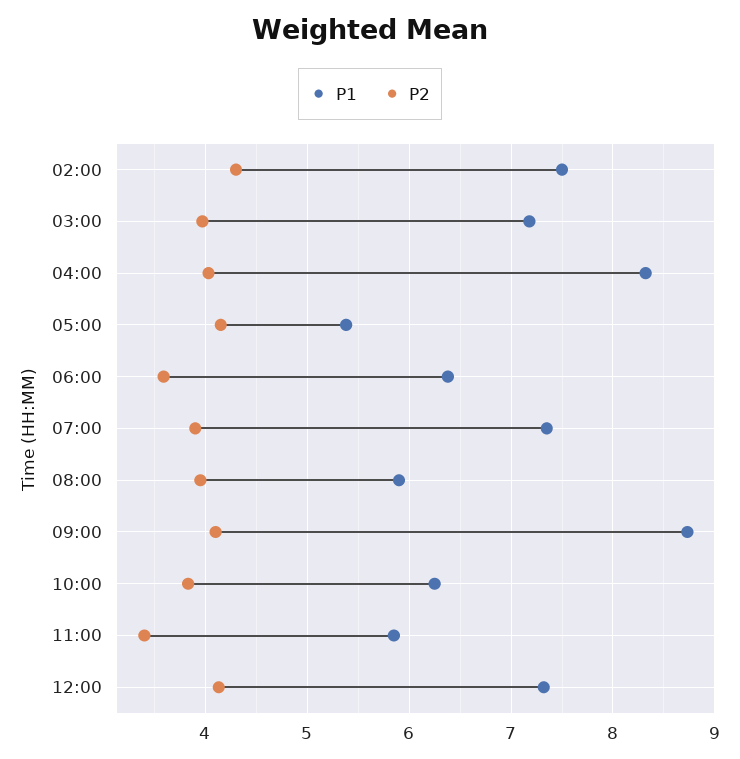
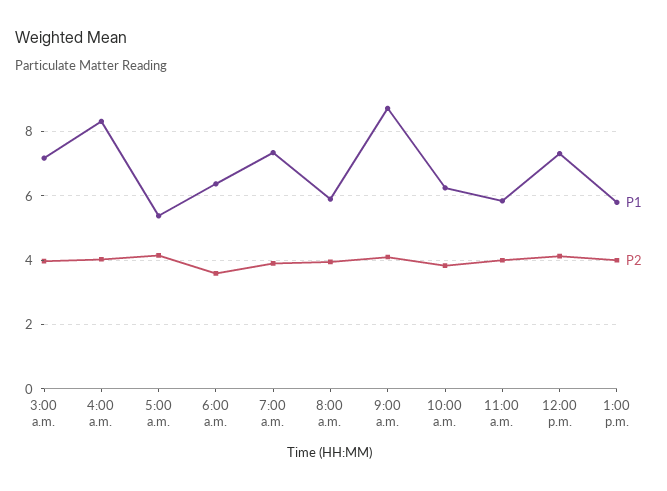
P1, 02:00: 7.5 -> none
P2, 02:00: 4.3 -> none
P2, 11:00: 3.4 -> 4
P1, 1:00 p.m.: none -> 5.8
P2, 1:00 p.m.: none -> 4

